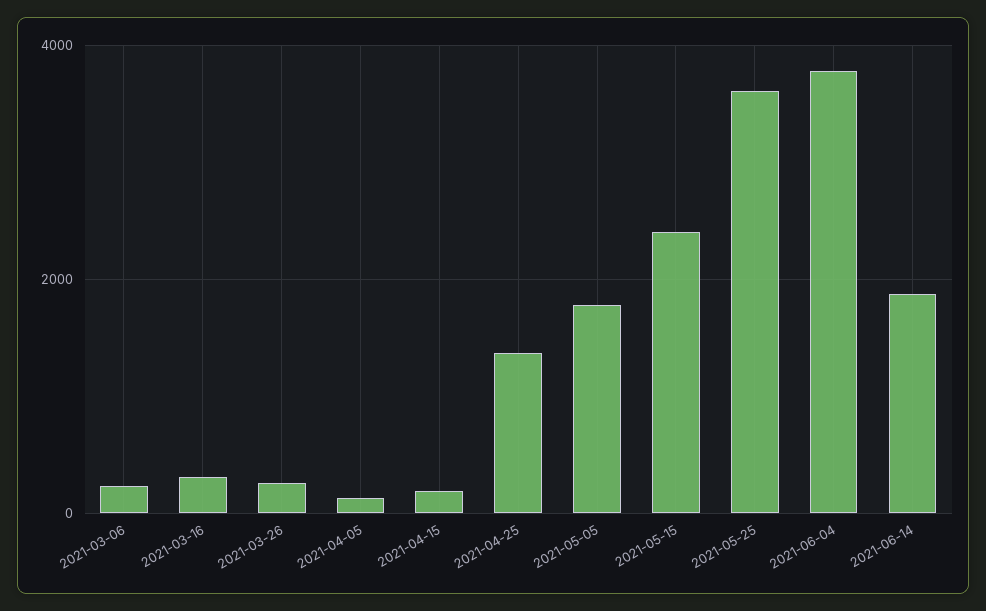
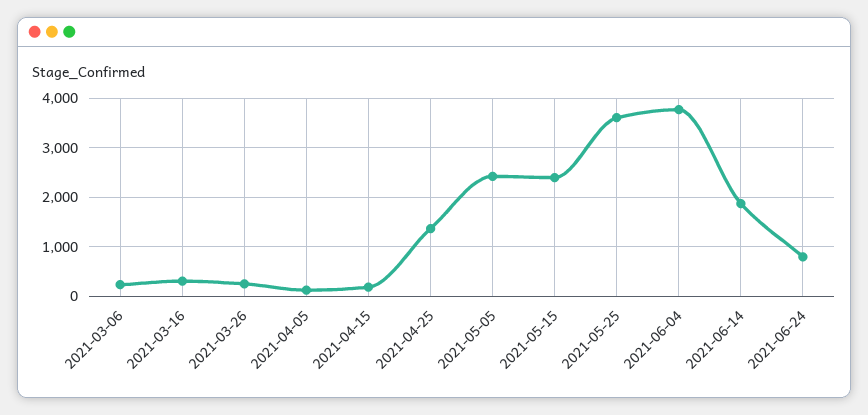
2021-05-05: 1800 -> 2400
2021-06-24: none -> 800

